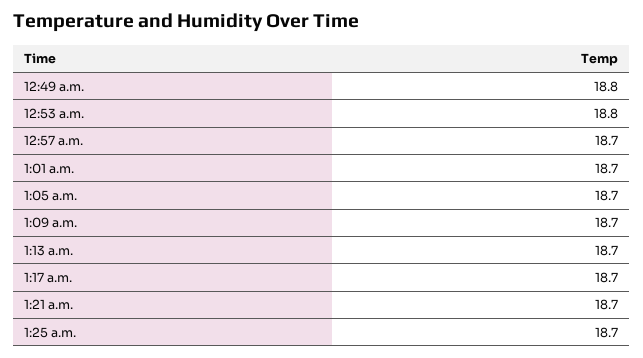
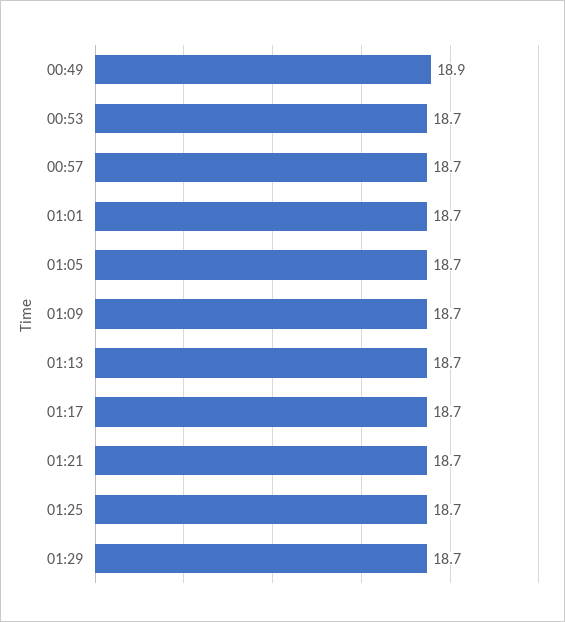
12:49 a.m.: 18.8 -> 18.9
12:53 a.m.: 18.8 -> 18.7
01:29: none -> 18.7

